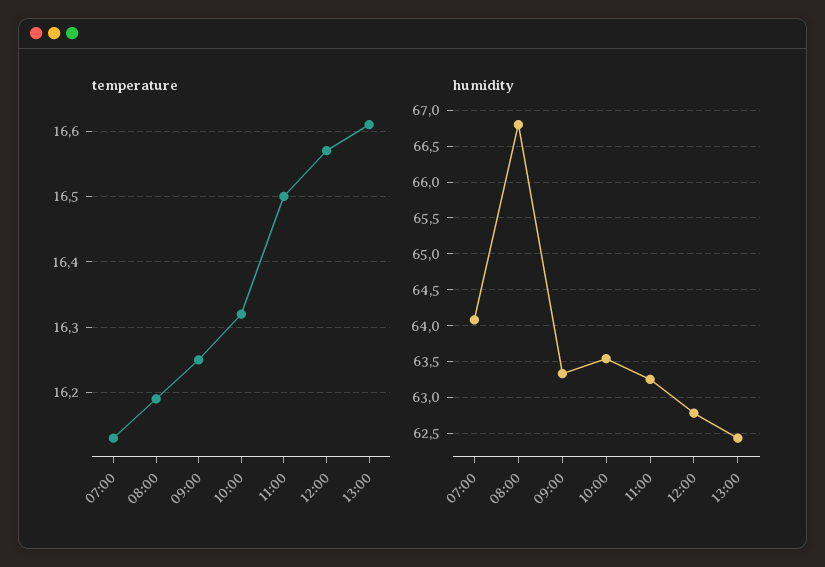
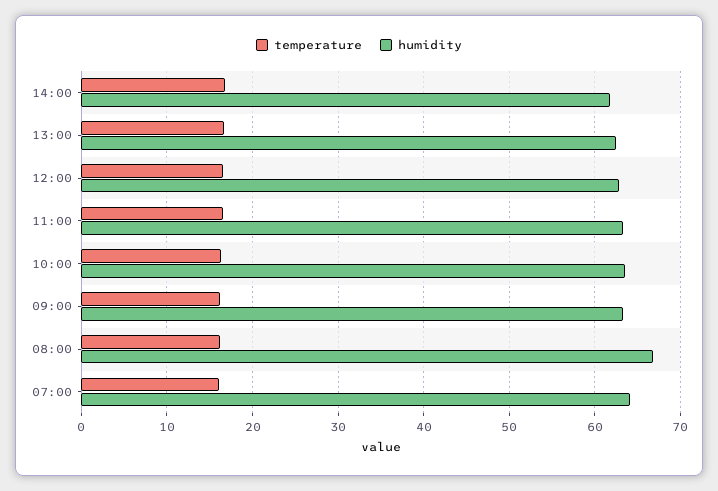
temperature, 14:00: none -> 17
humidity, 14:00: none -> 62

